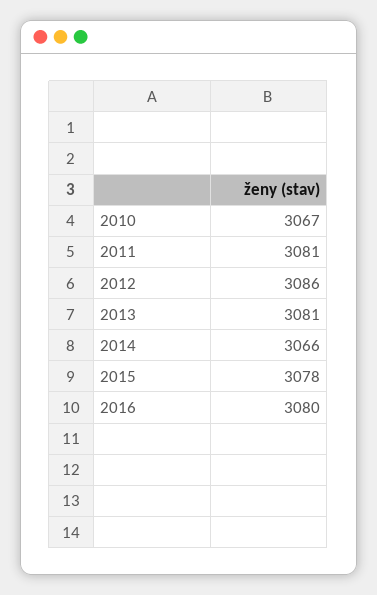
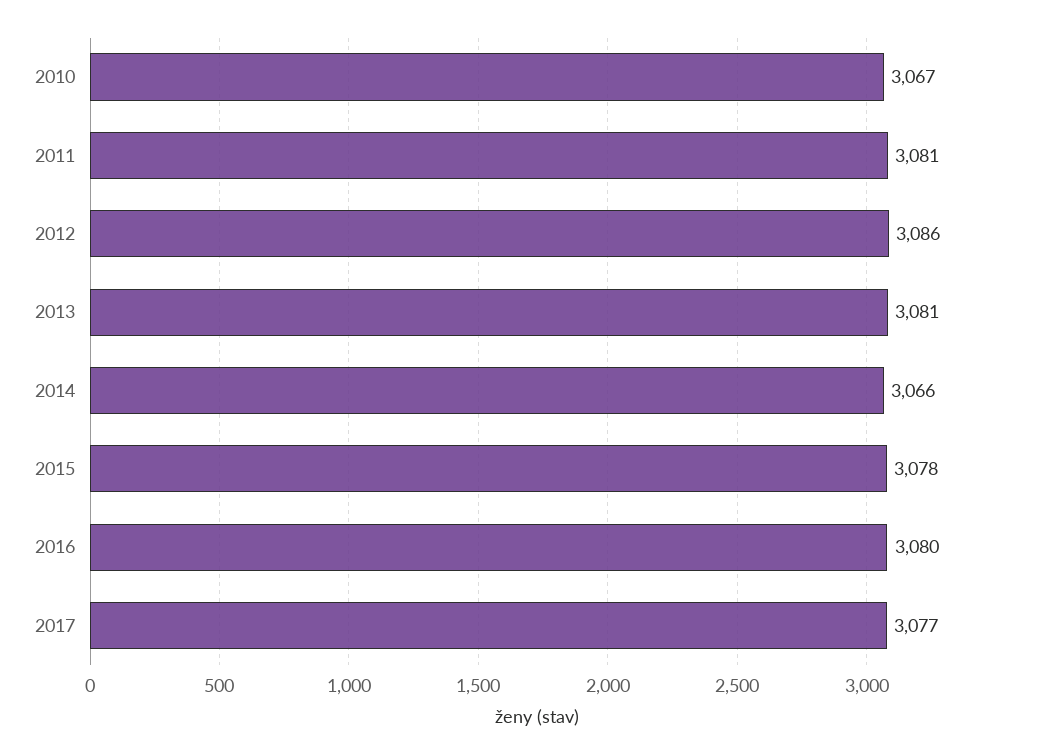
2017: none -> 3077

